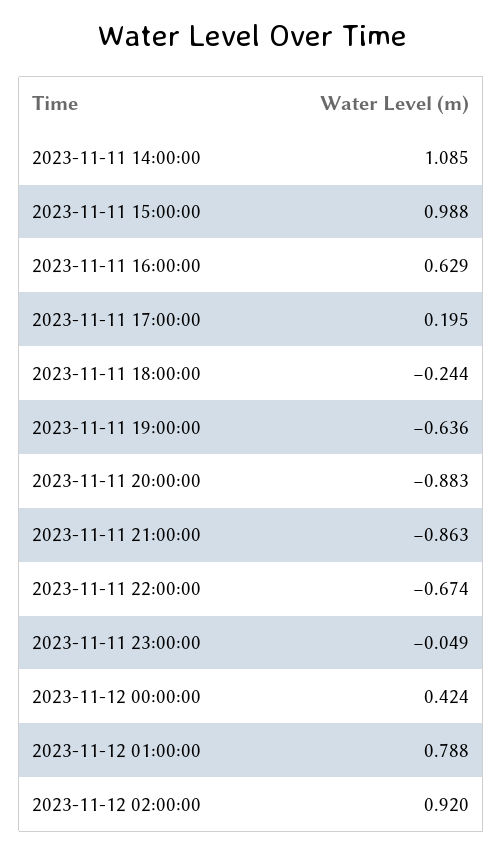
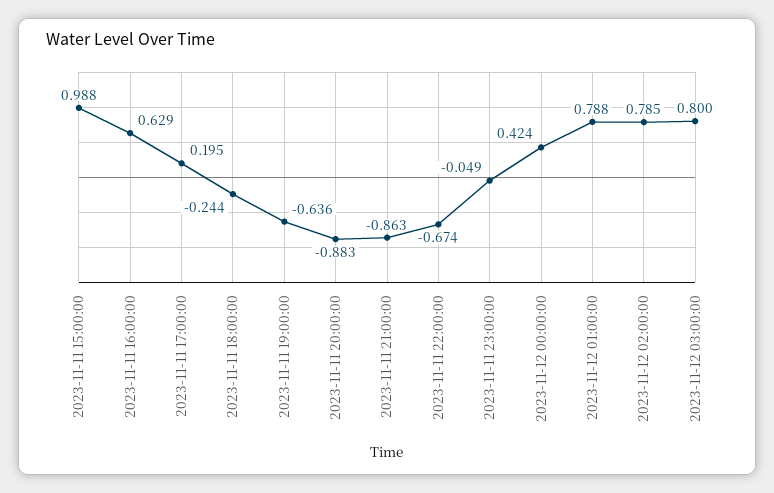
2023-11-11 14:00:00: 1.085 -> none
2023-11-12 02:00:00: 0.92 -> 0.785
2023-11-12 03:00:00: none -> 0.8

